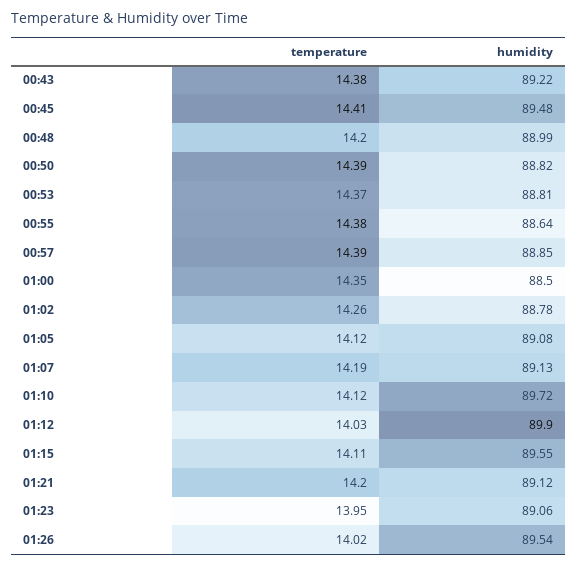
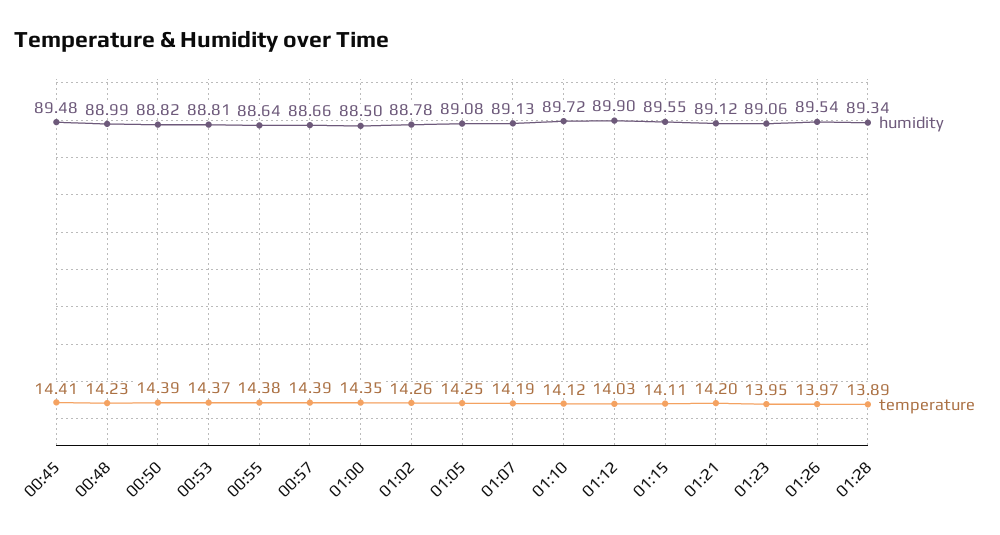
temperature, 00:43: 14.38 -> none
humidity, 00:43: 89.22 -> none
temperature, 00:48: 14.2 -> 14.23
humidity, 00:57: 88.85 -> 88.66
temperature, 01:05: 14.12 -> 14.25
temperature, 01:26: 14.02 -> 13.97
humidity, 01:28: none -> 89.34
temperature, 01:28: none -> 13.89

